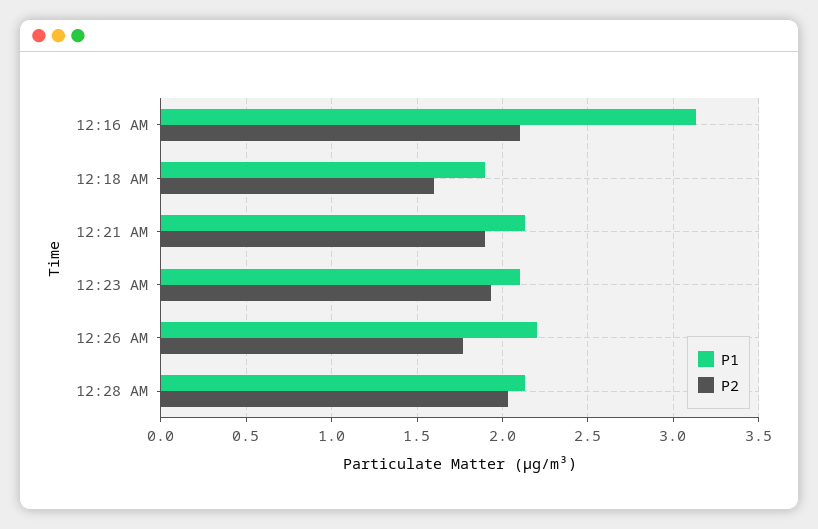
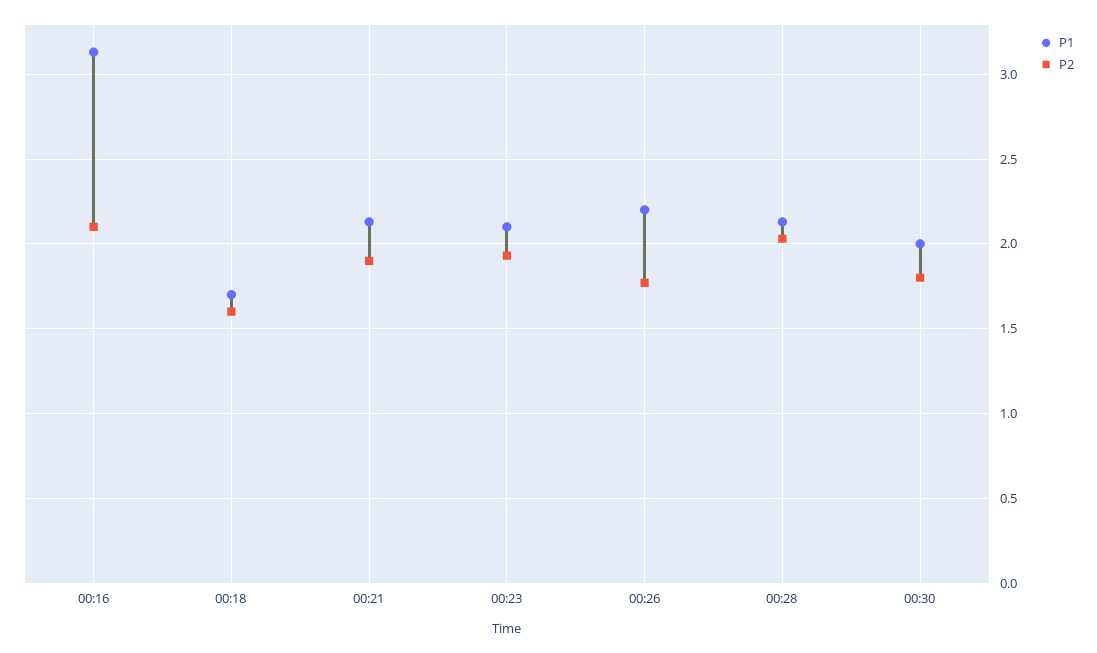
P1, 12:18 AM: 1.9 -> 1.7
P1, 00:30: none -> 2
P2, 00:30: none -> 1.8

